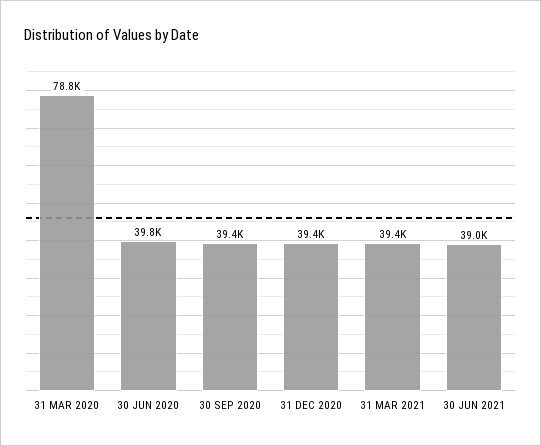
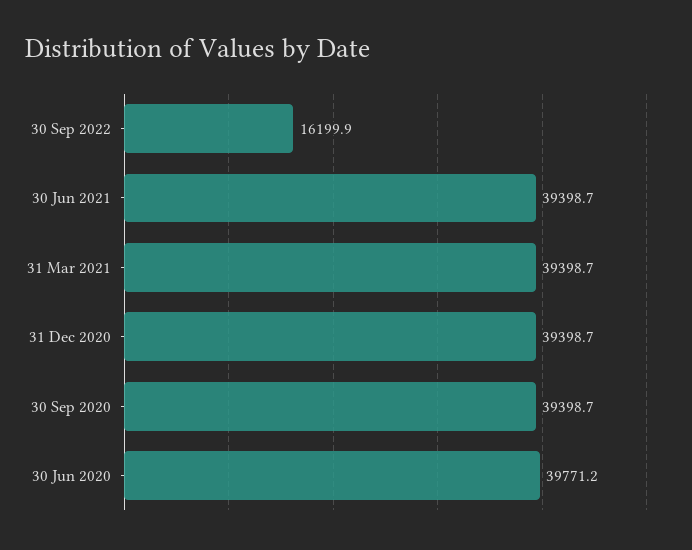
31 MAR 2020: 78800 -> none
30 JUN 2021: 39000 -> 39398.7
30 Sep 2022: none -> 16199.9

